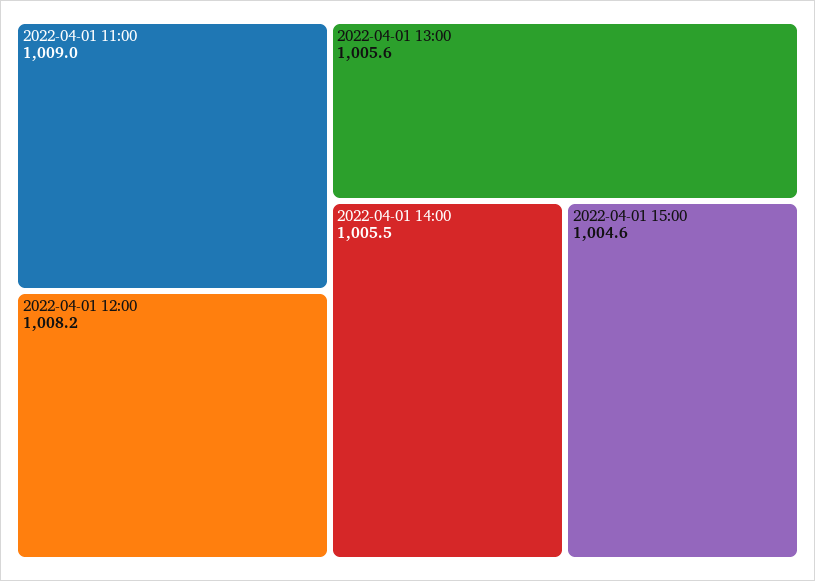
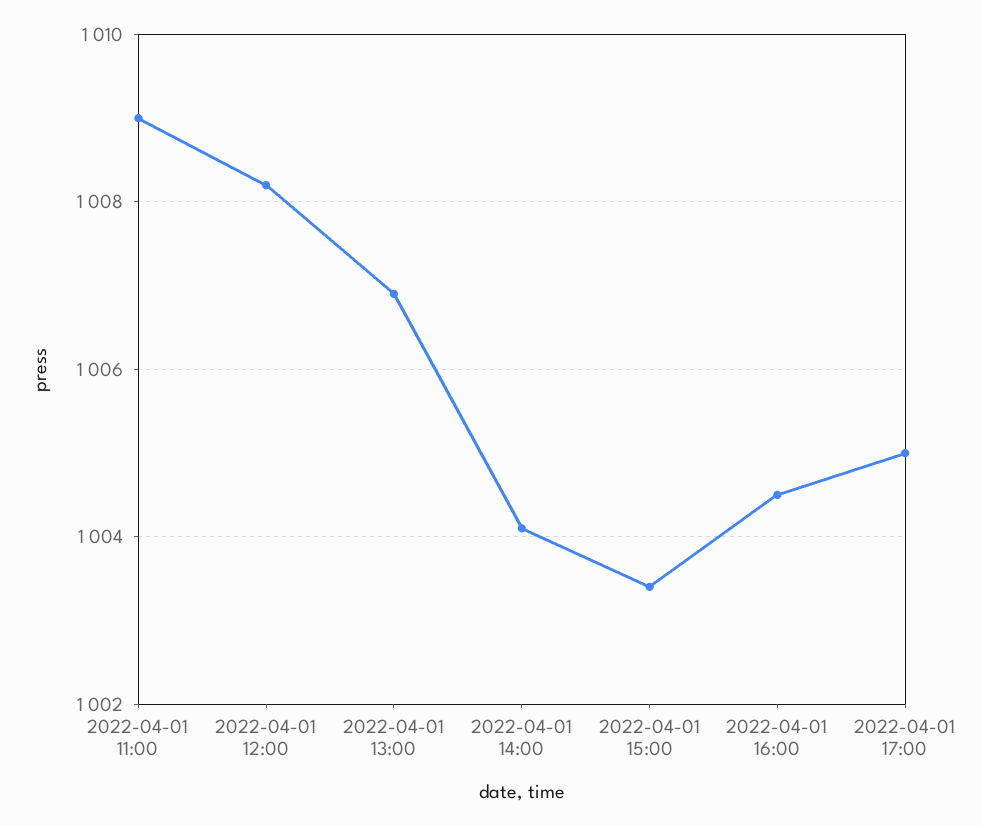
2022-04-01 13:00: 1005.6 -> 1007
2022-04-01 14:00: 1005.5 -> 1004
2022-04-01 15:00: 1004.6 -> 1003.5
2022-04-01 16:00: none -> 1004.5
2022-04-01 17:00: none -> 1005

